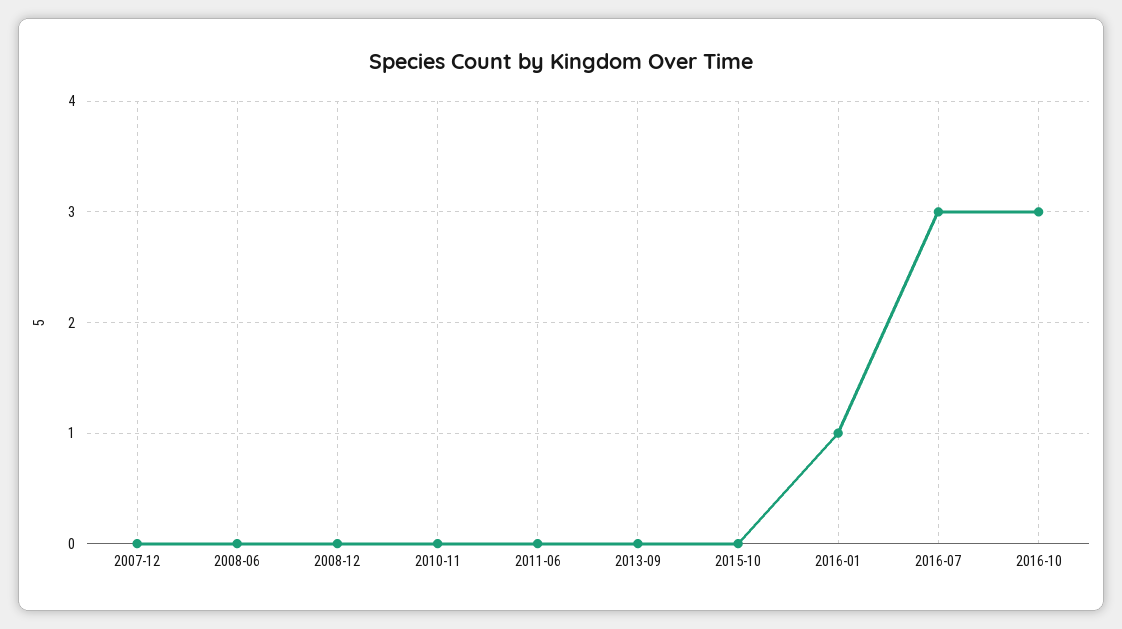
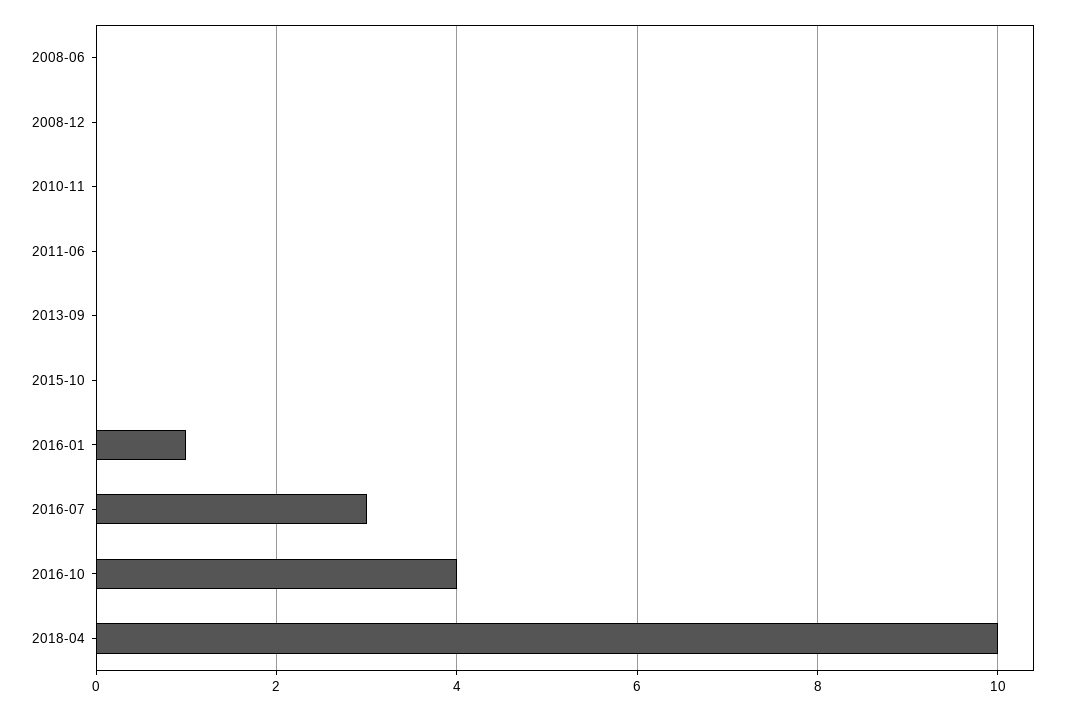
2007-12: 0 -> none
2016-10: 3 -> 4
2018-04: none -> 10

